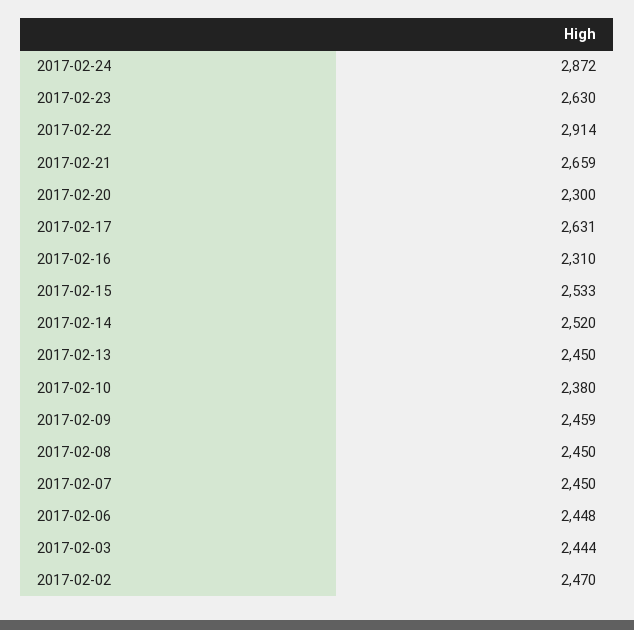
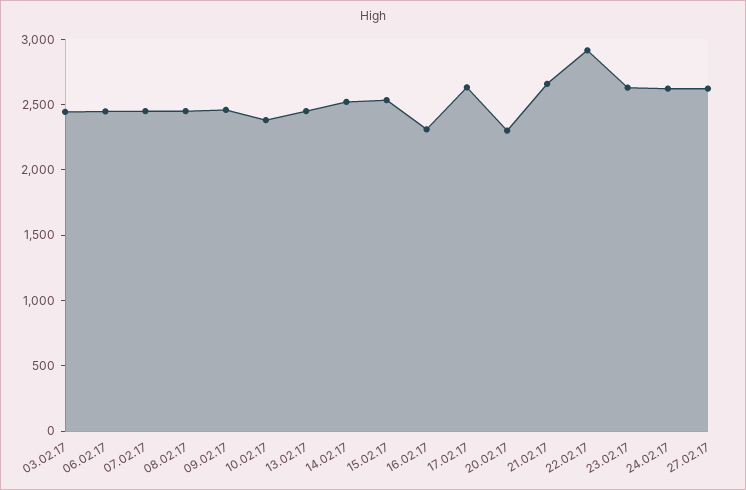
2017-02-24: 2872 -> 2600
2017-02-02: 2470 -> none
27.02.17: none -> 2600

